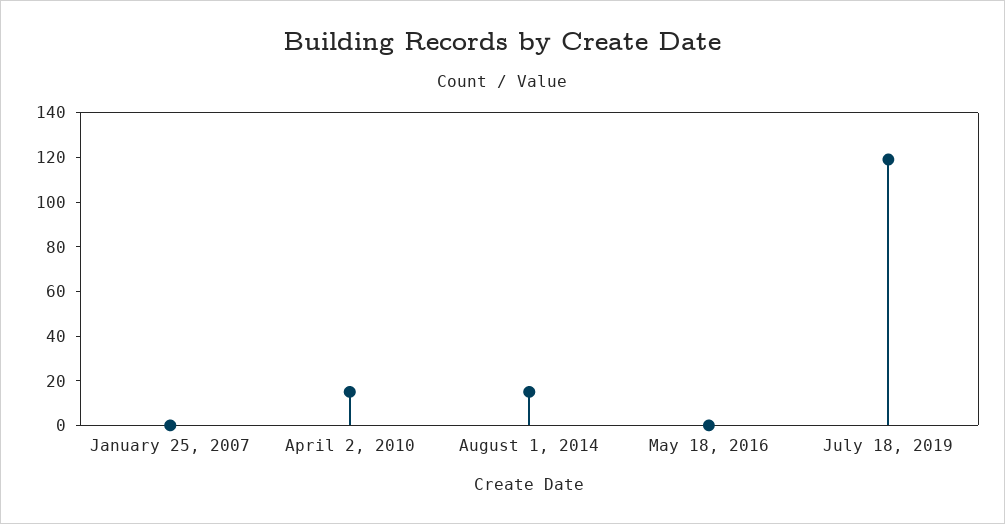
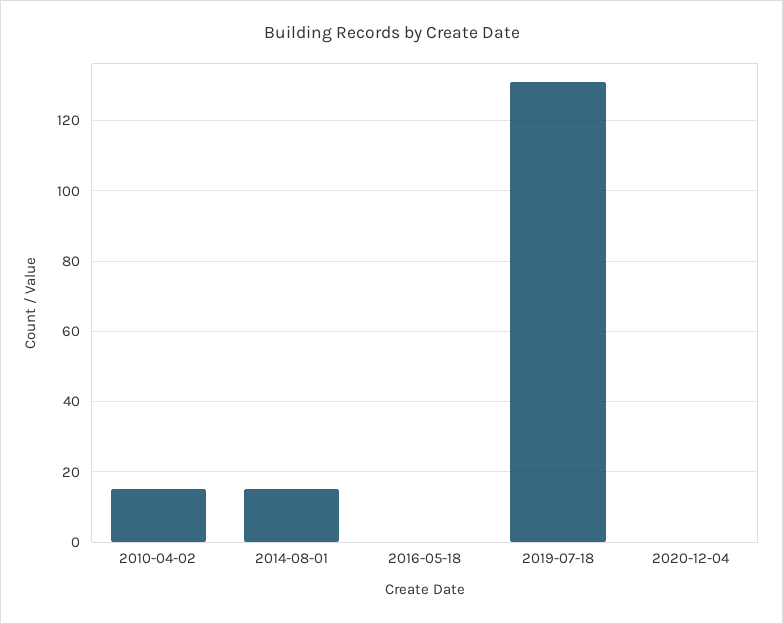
January 25, 2007: 0 -> none
July 18, 2019: 120 -> 130
2020-12-04: none -> 0

